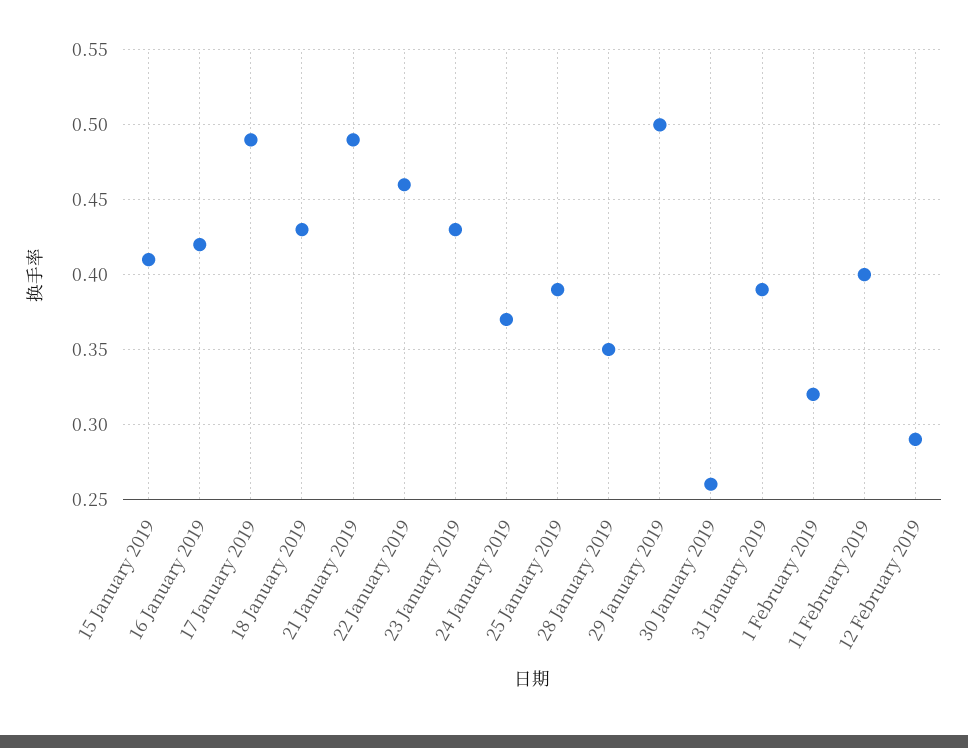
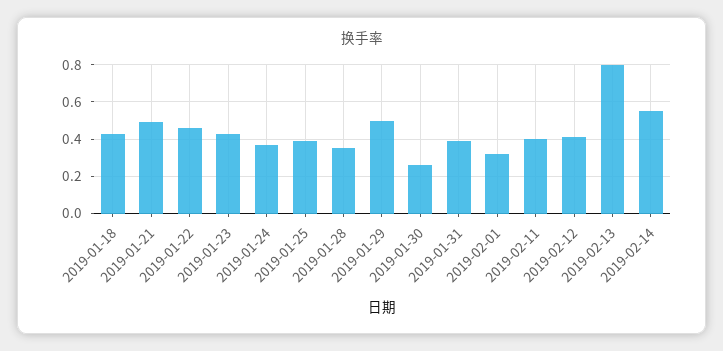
15 January 2019: 0.41 -> none
16 January 2019: 0.42 -> none
17 January 2019: 0.49 -> none
12 February 2019: 0.29 -> 0.4
2019-02-13: none -> 0.8
2019-02-14: none -> 0.55

